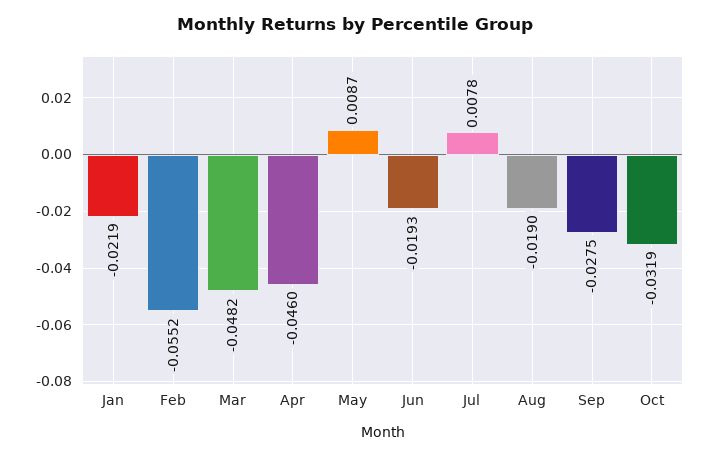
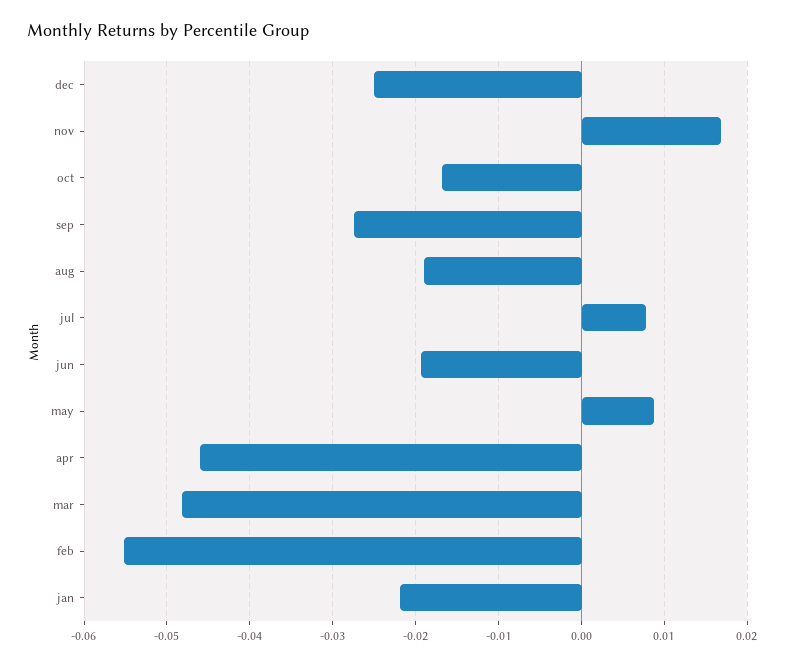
Oct: -0.0319 -> -0.017
dec: none -> -0.025
nov: none -> 0.017

